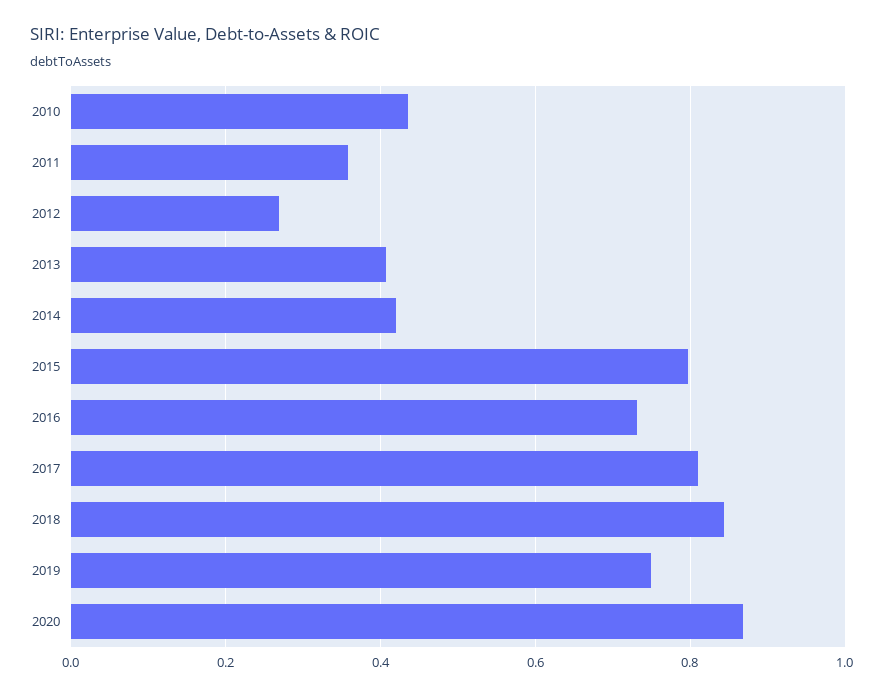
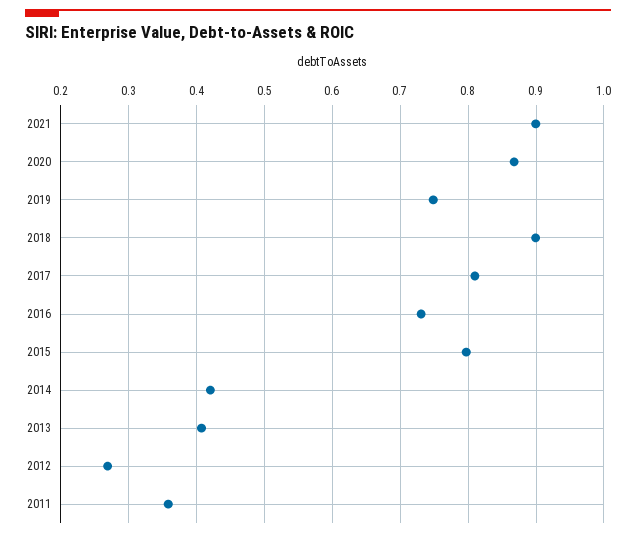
2010: 0.44 -> none
2018: 0.84 -> 0.9
2021: none -> 0.9

